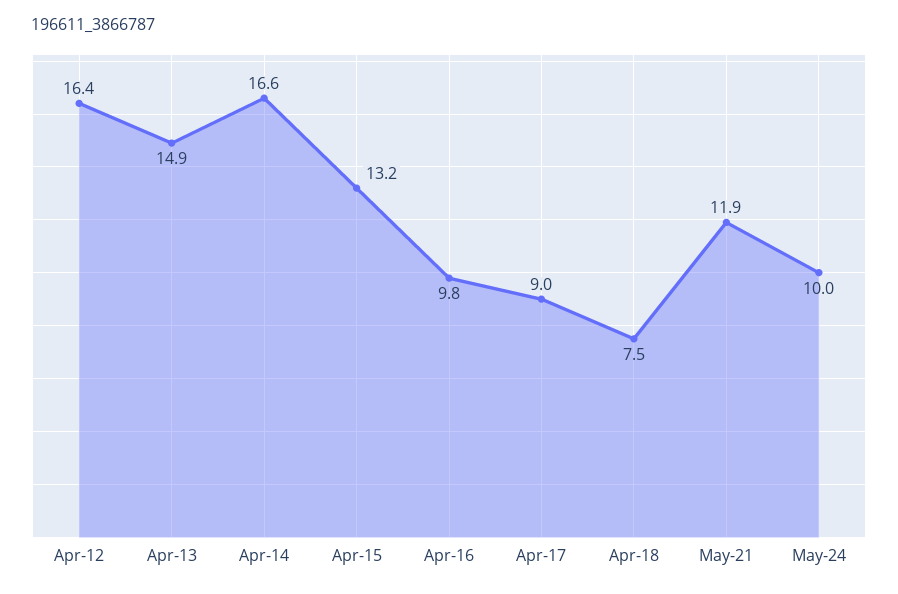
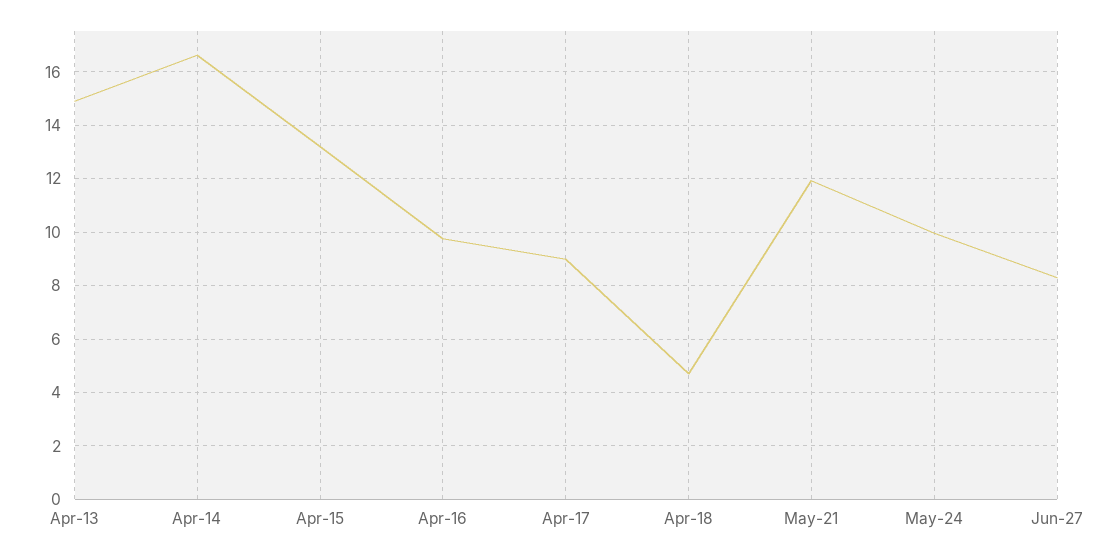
Apr-12: 16.4 -> none
Apr-18: 7.5 -> 4.75
Jun-27: none -> 8.25

